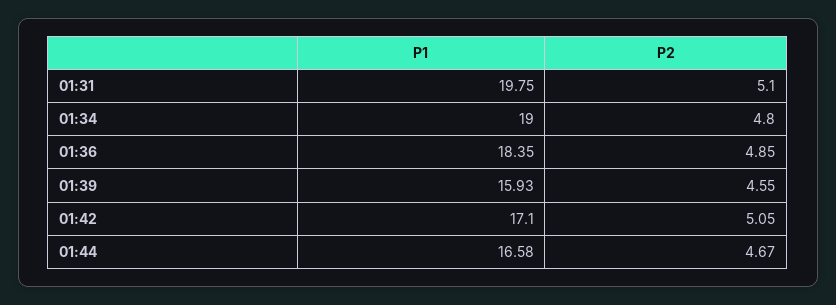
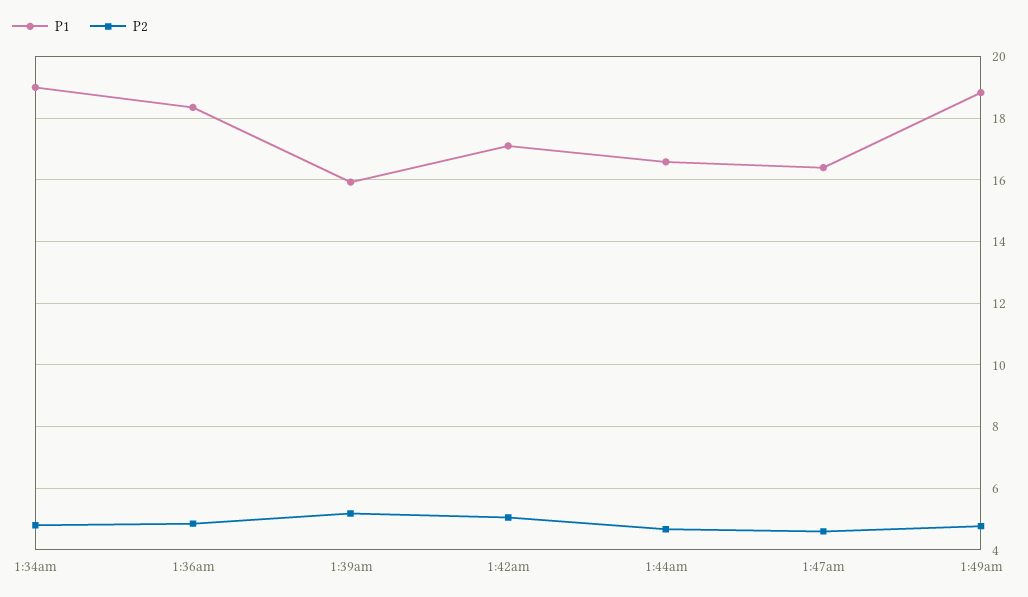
P1, 01:31: 19.75 -> none
P2, 01:31: 5.1 -> none
P2, 01:39: 4.55 -> 5.2
P1, 1:47am: none -> 16.4
P2, 1:47am: none -> 4.6
P1, 1:49am: none -> 18.8
P2, 1:49am: none -> 4.8

